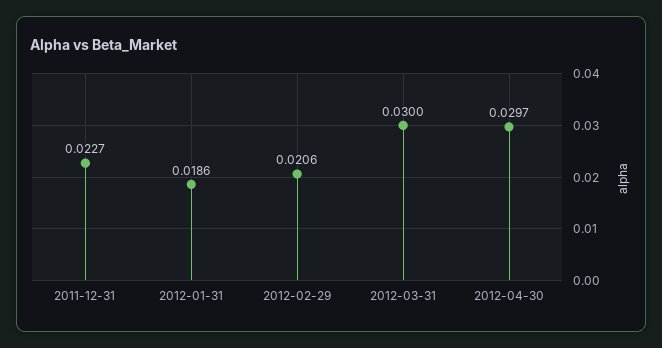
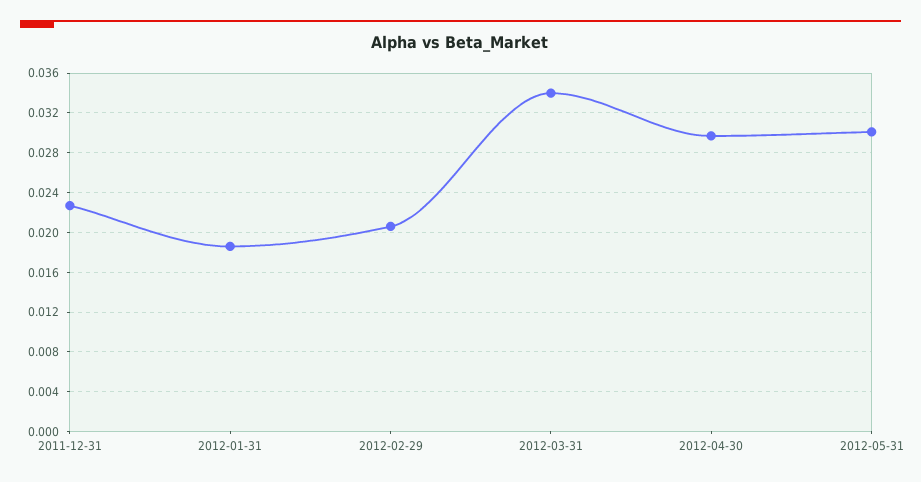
2012-03-31: 0.03 -> 0.034
2012-05-31: none -> 0.03

